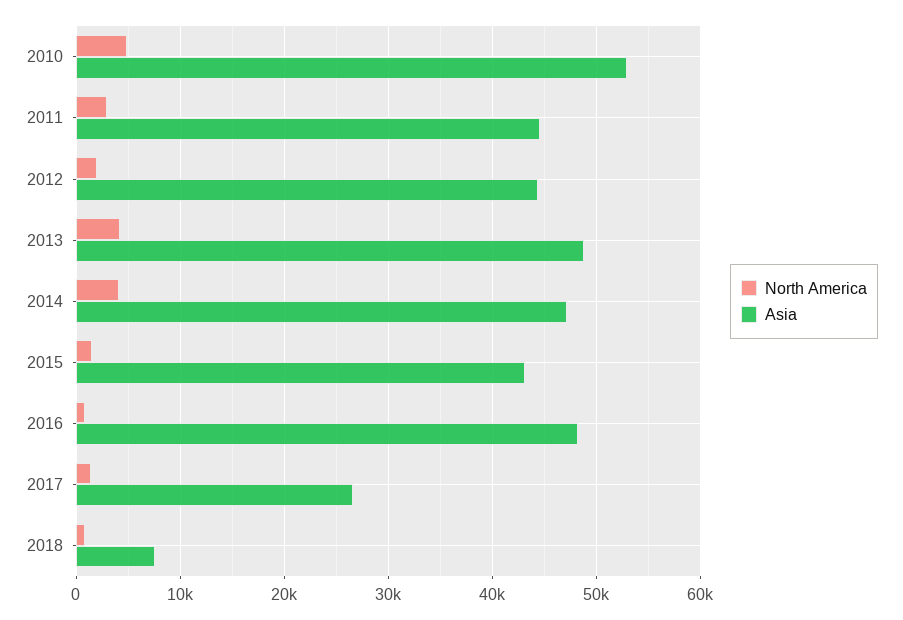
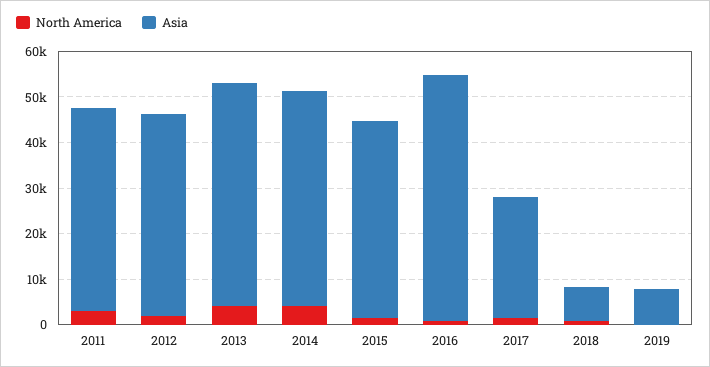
North America, 2010: 5000 -> none
Asia, 2010: 53000 -> none
Asia, 2016: 48000 -> 54000
North America, 2019: none -> 0
Asia, 2019: none -> 8000

